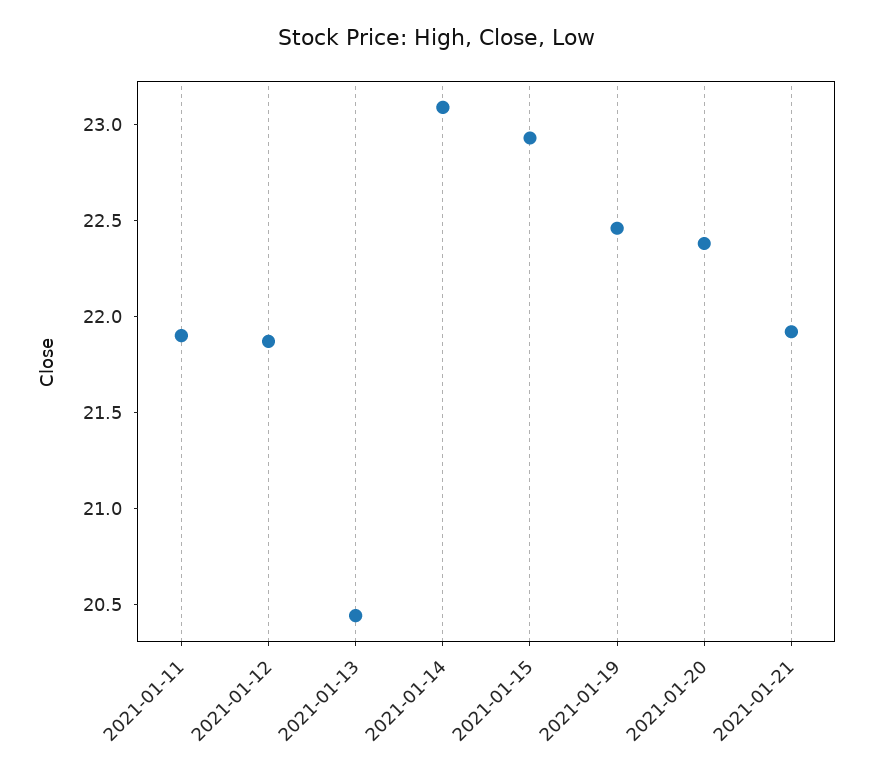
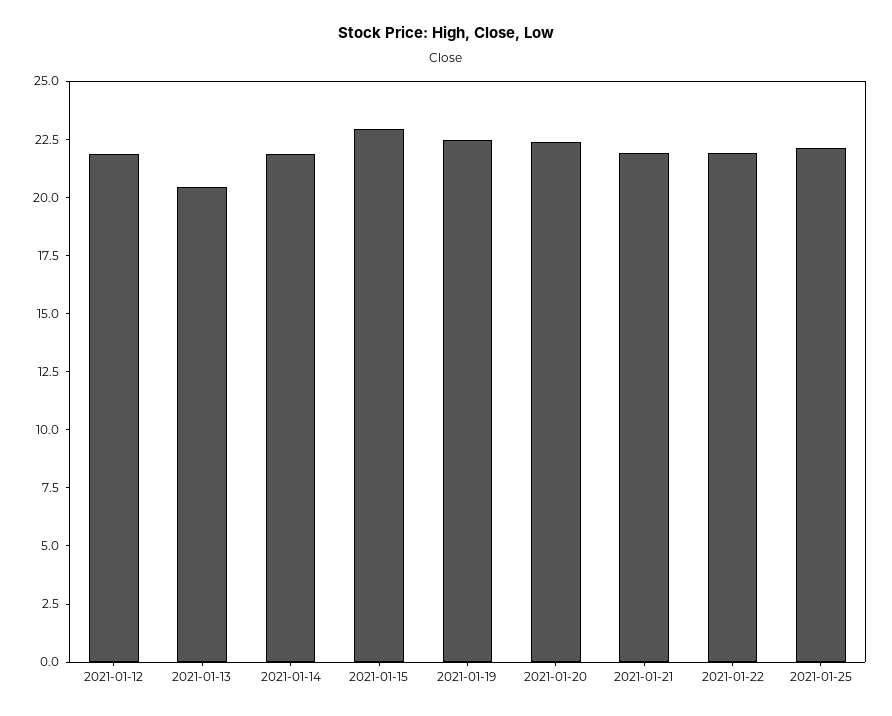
2021-01-11: 21.9 -> none
2021-01-14: 23.1 -> 22
2021-01-22: none -> 22
2021-01-25: none -> 22

